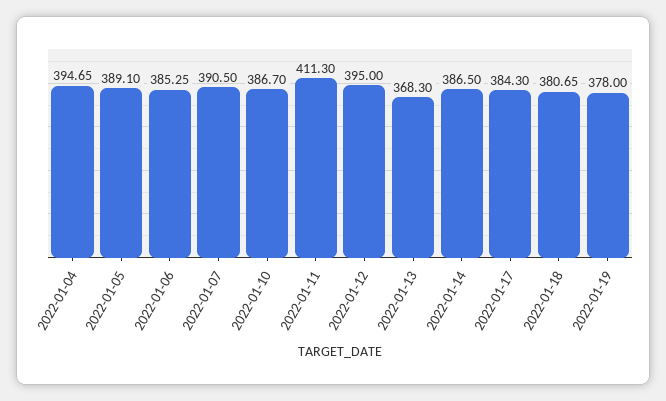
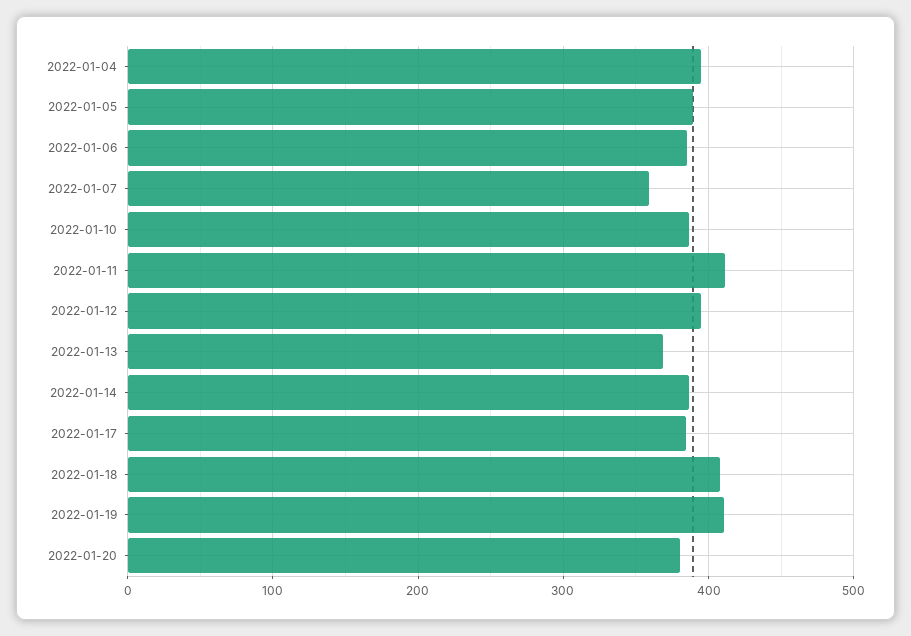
2022-01-07: 390.5 -> 360
2022-01-18: 380.65 -> 410
2022-01-19: 378 -> 410
2022-01-20: none -> 380

